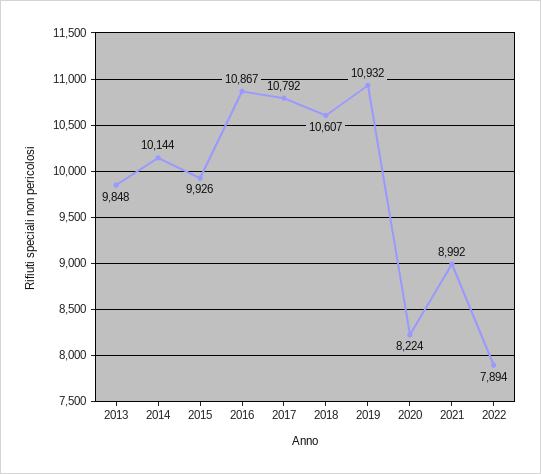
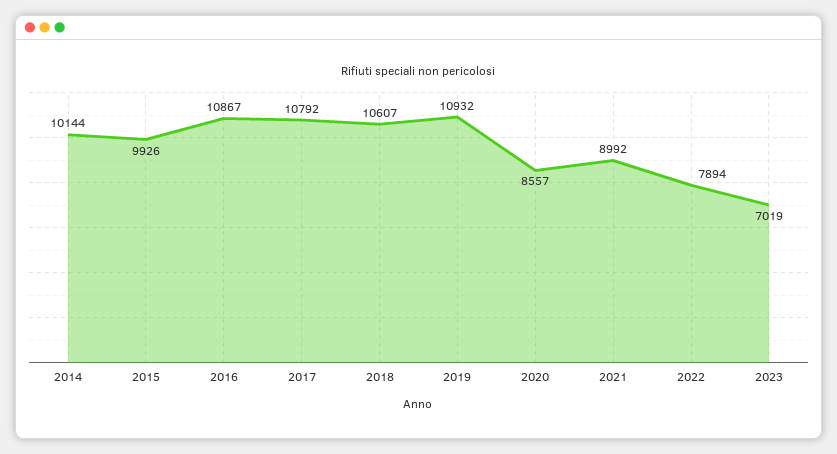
2013: 9848 -> none
2020: 8224 -> 8557
2023: none -> 7019

